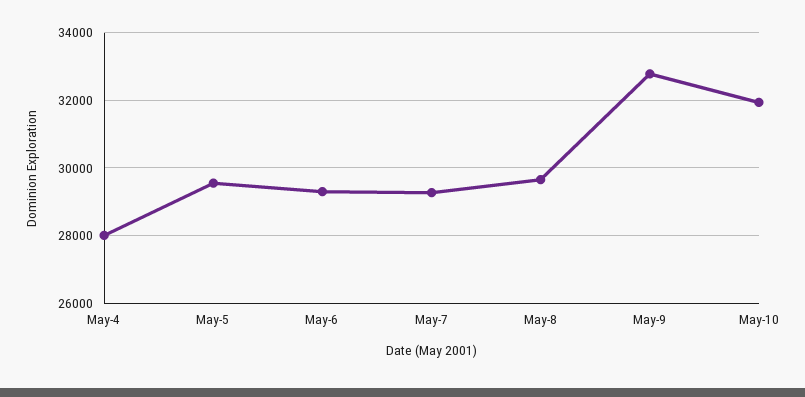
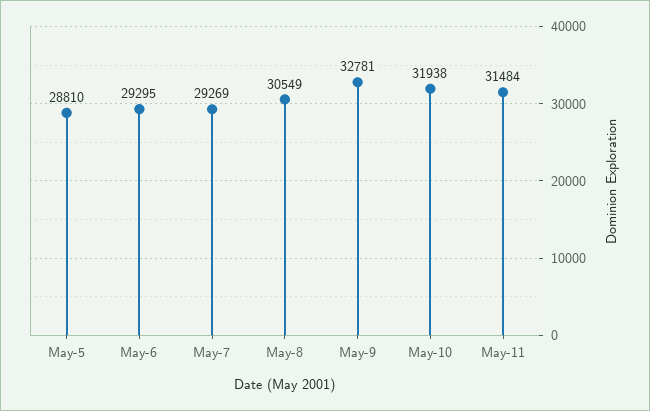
May-4: 28000 -> none
May-5: 29600 -> 28810
May-8: 29600 -> 30549
May-11: none -> 31484

